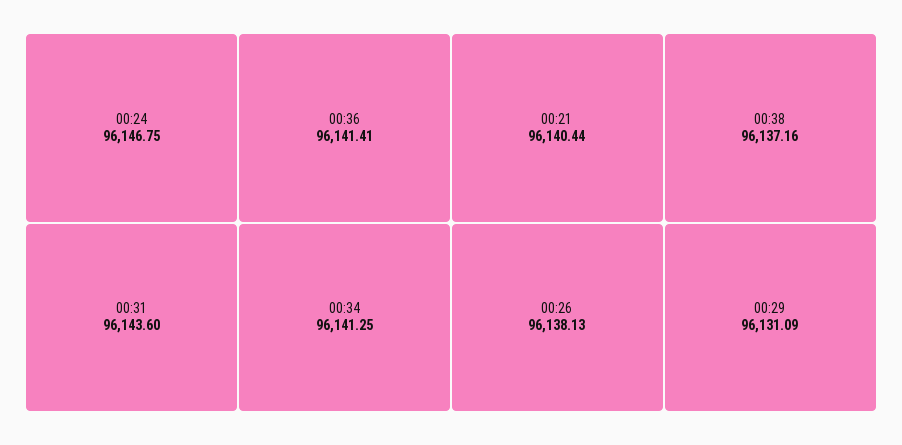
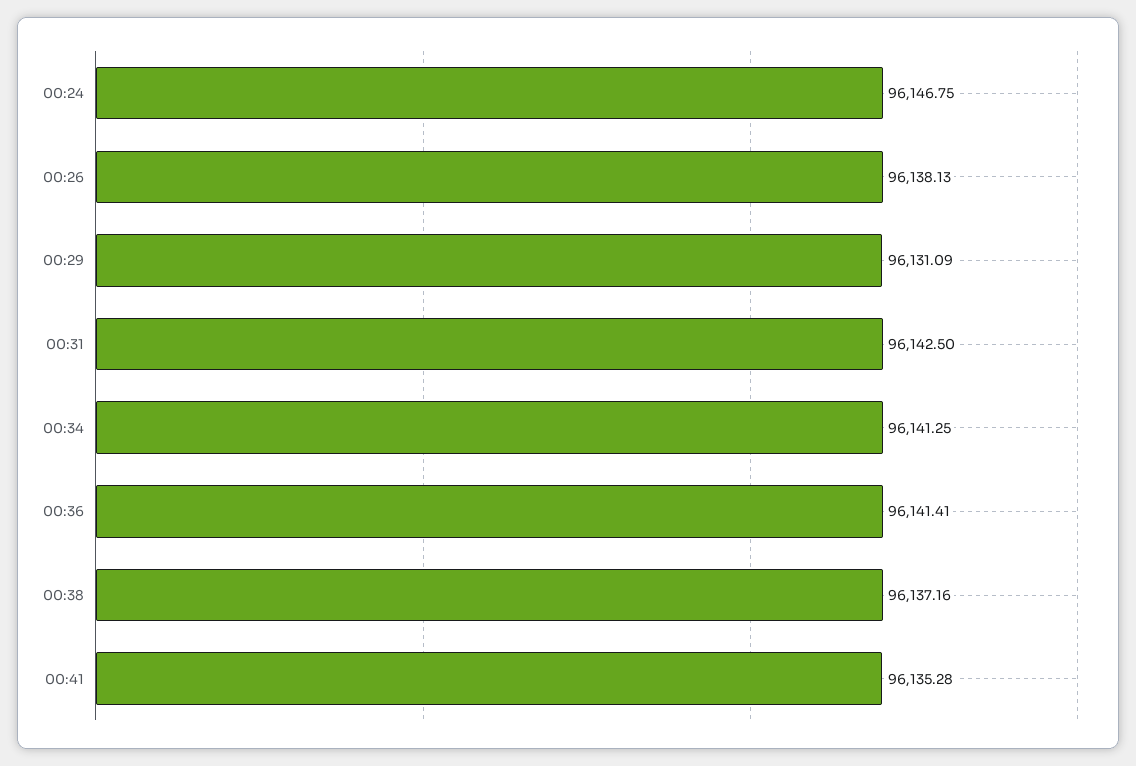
00:31: 96143.6 -> 96142.5
00:21: 96140.44 -> none
00:41: none -> 96135.28

